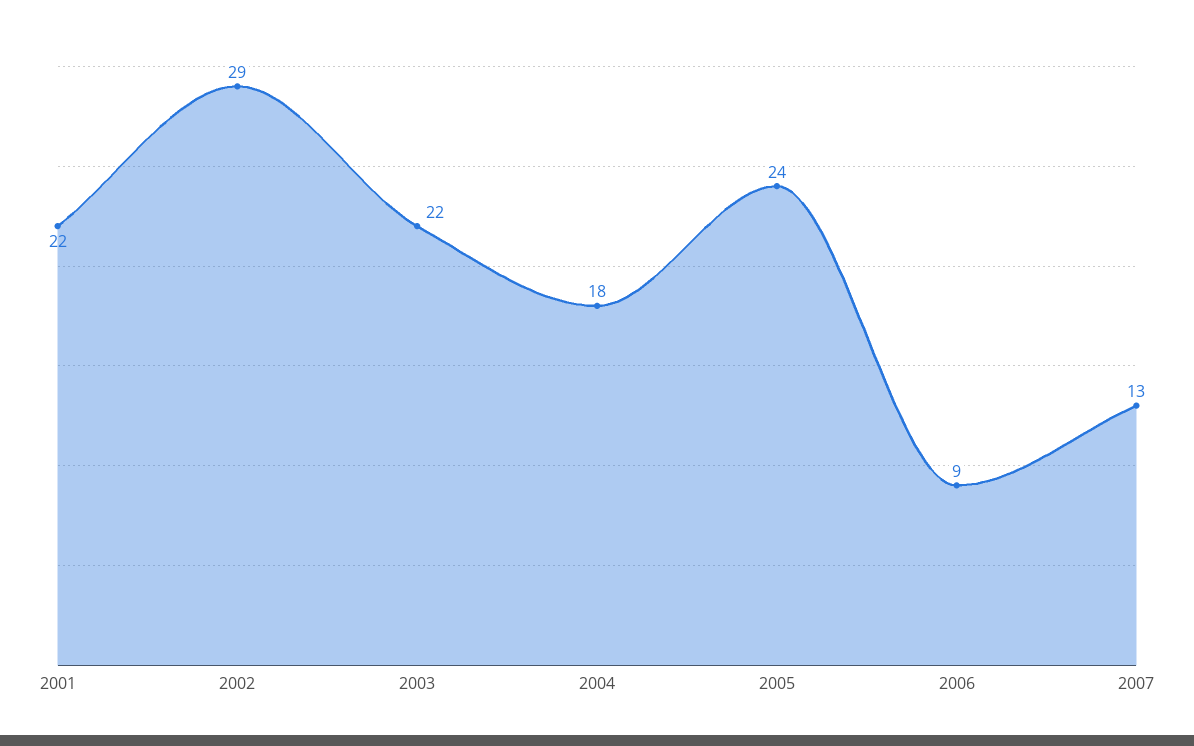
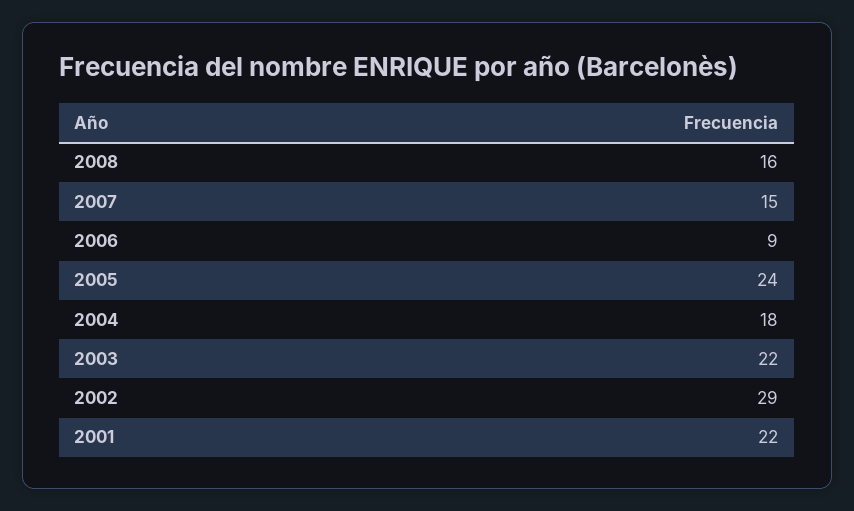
2007: 13 -> 15
2008: none -> 16

